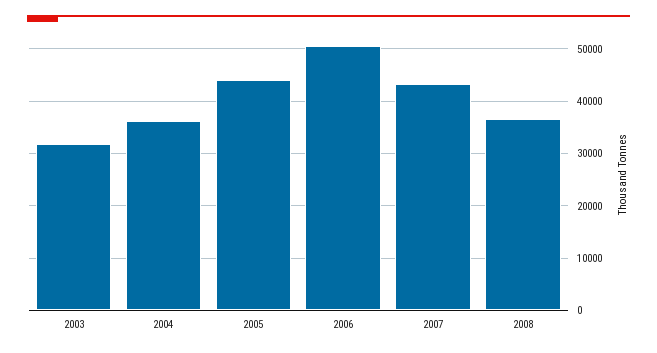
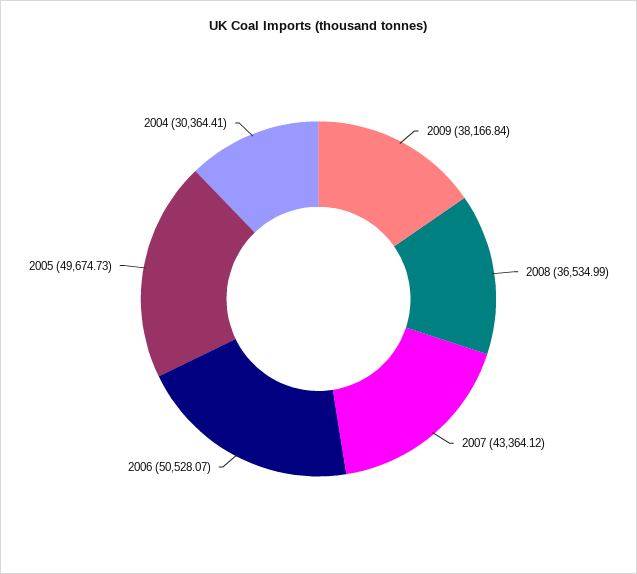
2003: 32000 -> none
2004: 36000 -> 30364.41
2005: 44000 -> 49674.73
2009: none -> 38166.84

